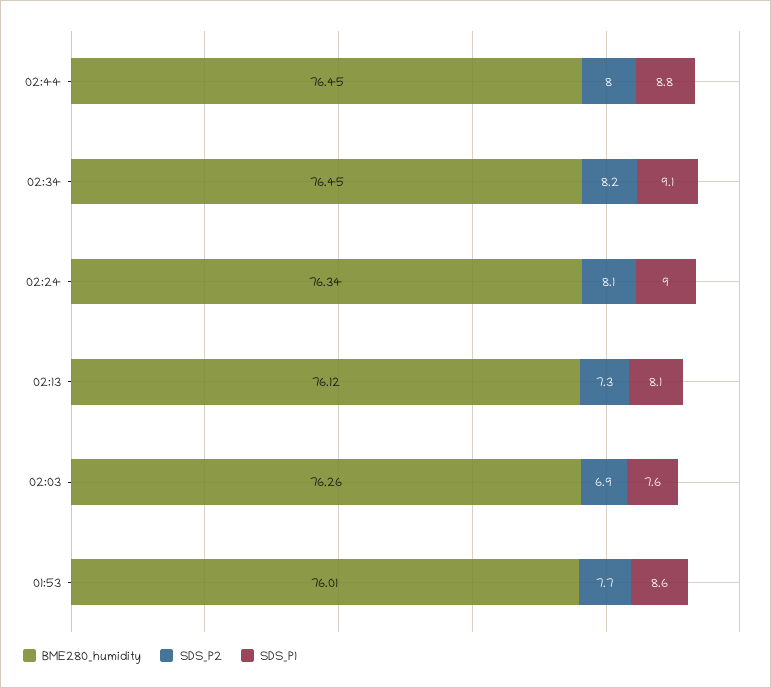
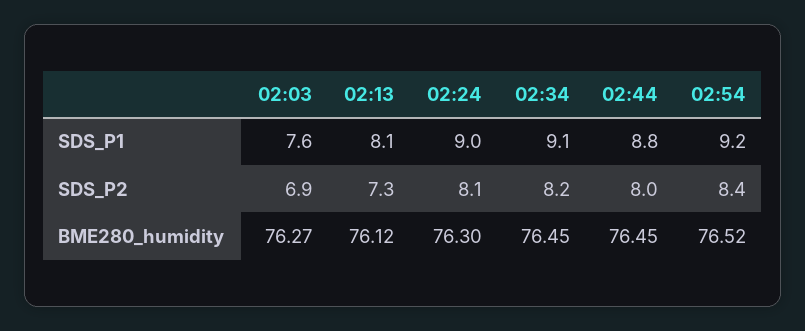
BME280_humidity, 02:24: 76.34 -> 76.3
BME280_humidity, 02:03: 76.26 -> 76.27
BME280_humidity, 01:53: 76.01 -> none
SDS_P2, 01:53: 7.7 -> none
SDS_P1, 01:53: 8.6 -> none
SDS_P1, 02:54: none -> 9.2
SDS_P2, 02:54: none -> 8.4
BME280_humidity, 02:54: none -> 76.52

